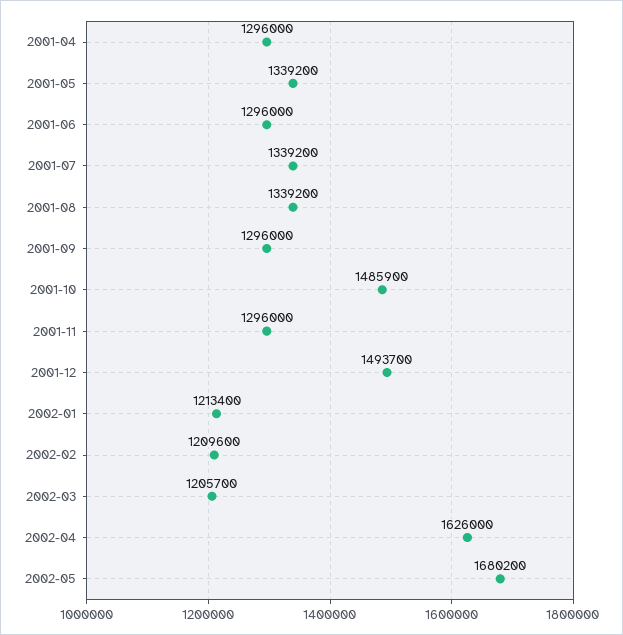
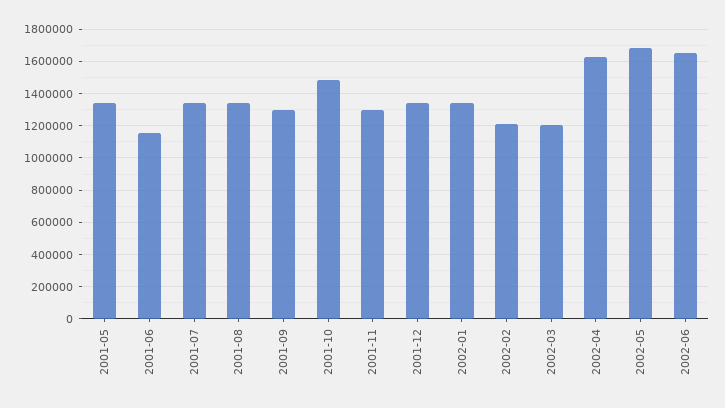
2001-04: 1296000 -> none
2001-06: 1296000 -> 1150000
2001-12: 1493700 -> 1350000
2002-01: 1213400 -> 1350000
2002-06: none -> 1650000

